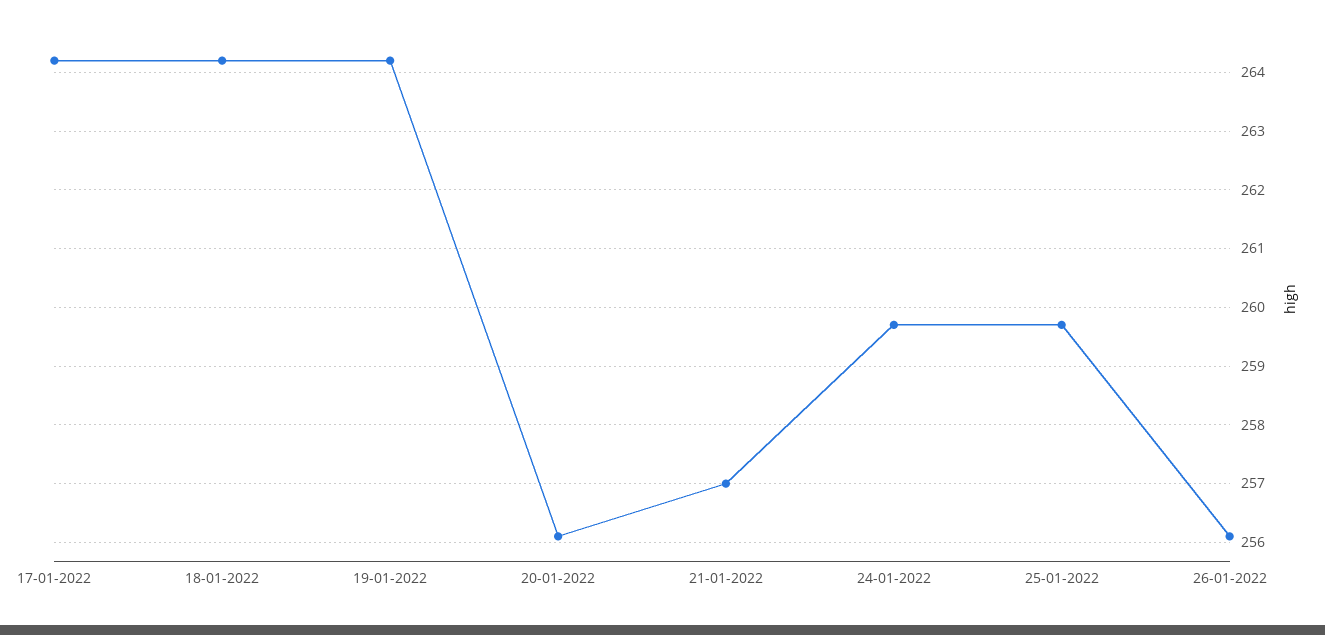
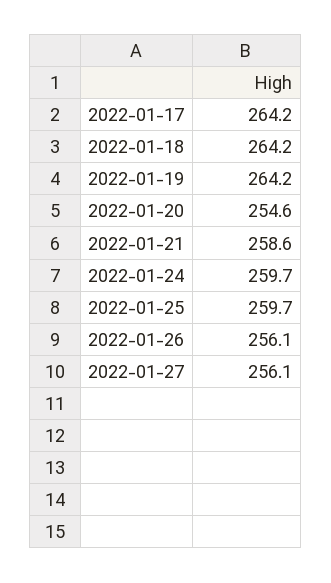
20-01-2022: 256 -> 254.6
21-01-2022: 257 -> 258.6
2022-01-27: none -> 256.1

